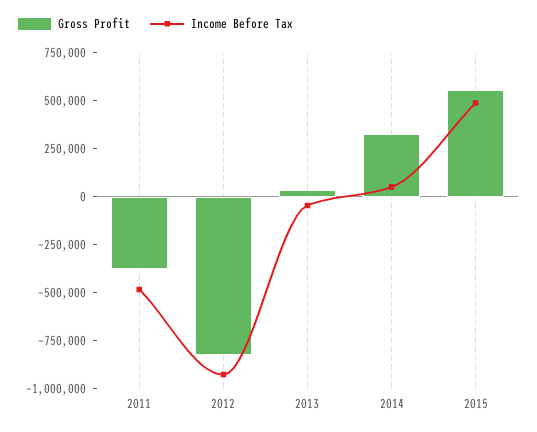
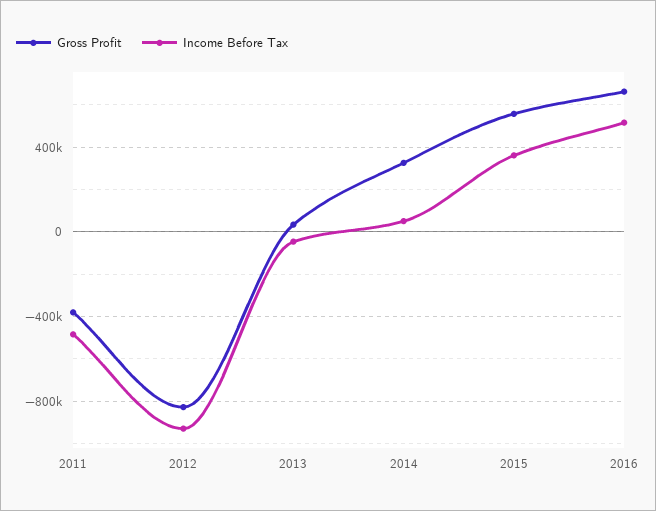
Income Before Tax, 2015: 500000 -> 350000
Gross Profit, 2016: none -> 650000
Income Before Tax, 2016: none -> 500000

